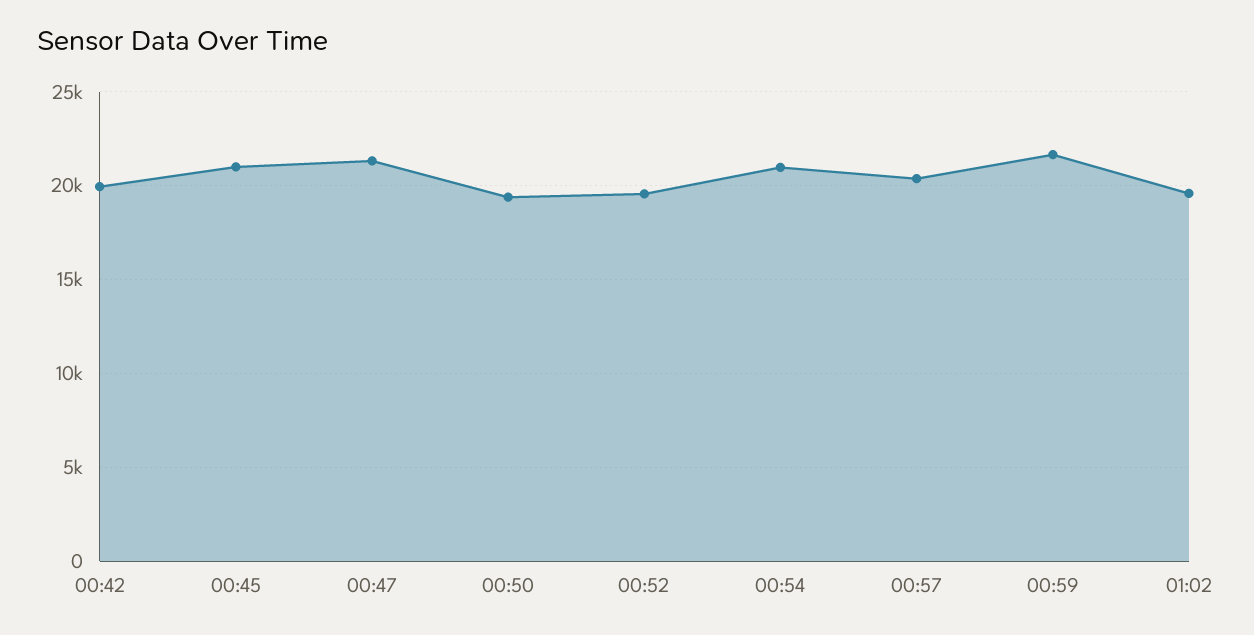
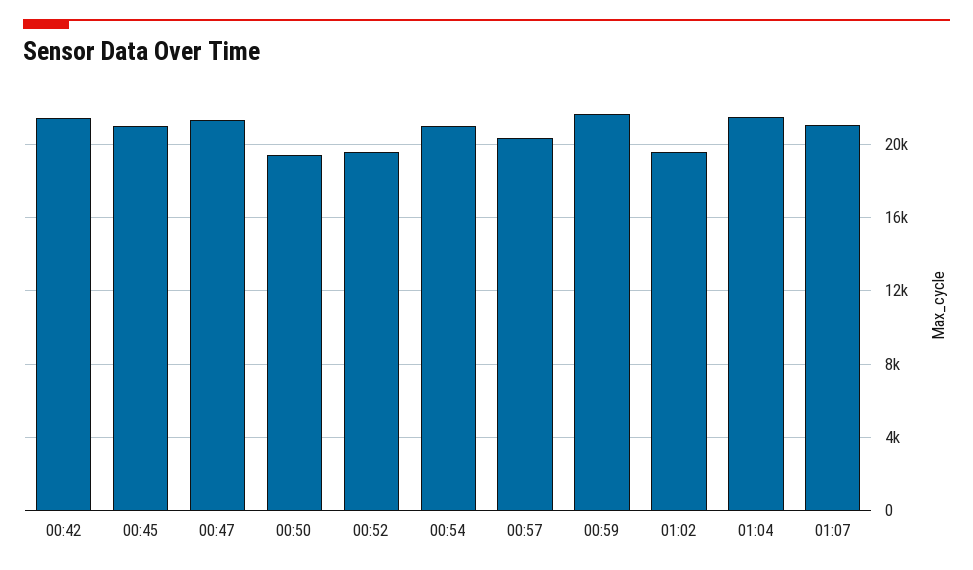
00:42: 20000 -> 21500
01:04: none -> 21500
01:07: none -> 21000

